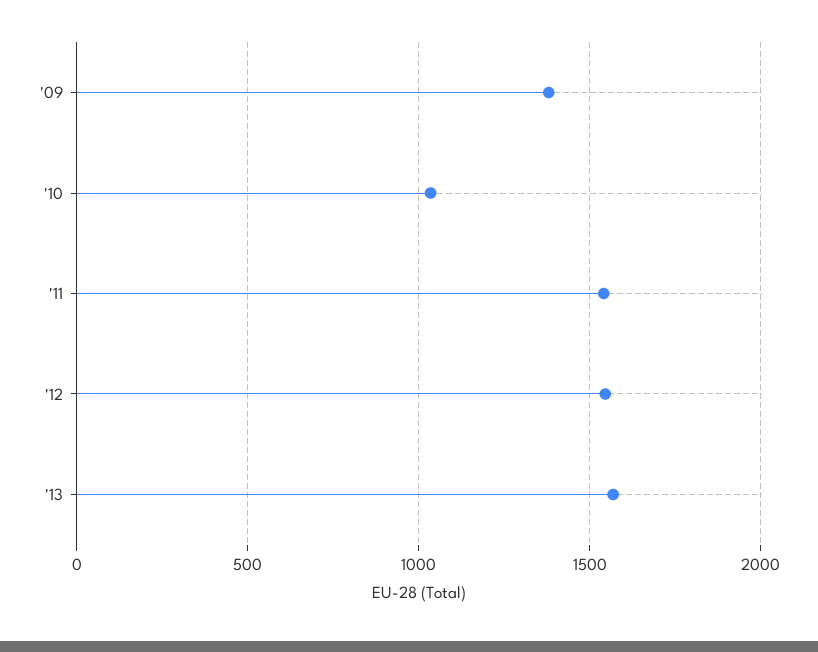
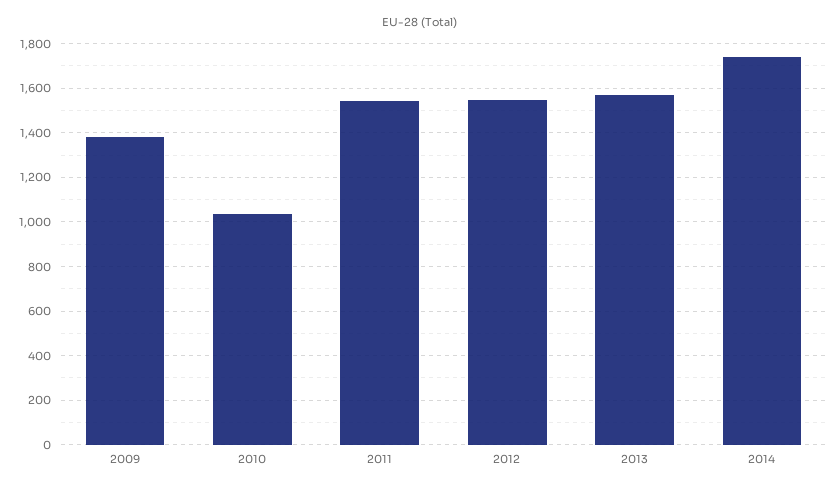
2014: none -> 1750

